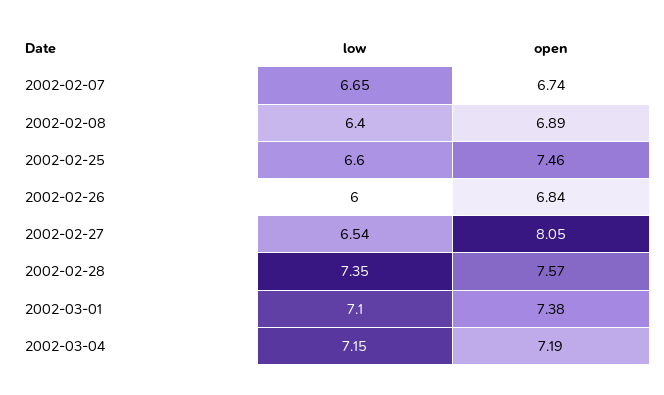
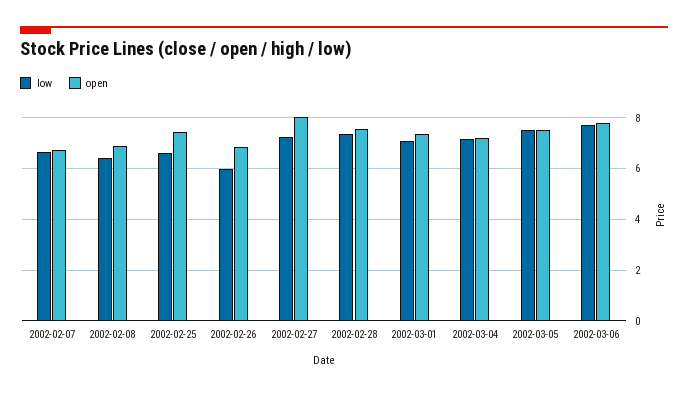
low, 2002-02-27: 6.54 -> 7.25
low, 2002-03-05: none -> 7.5
open, 2002-03-05: none -> 7.5
low, 2002-03-06: none -> 7.75
open, 2002-03-06: none -> 7.75

